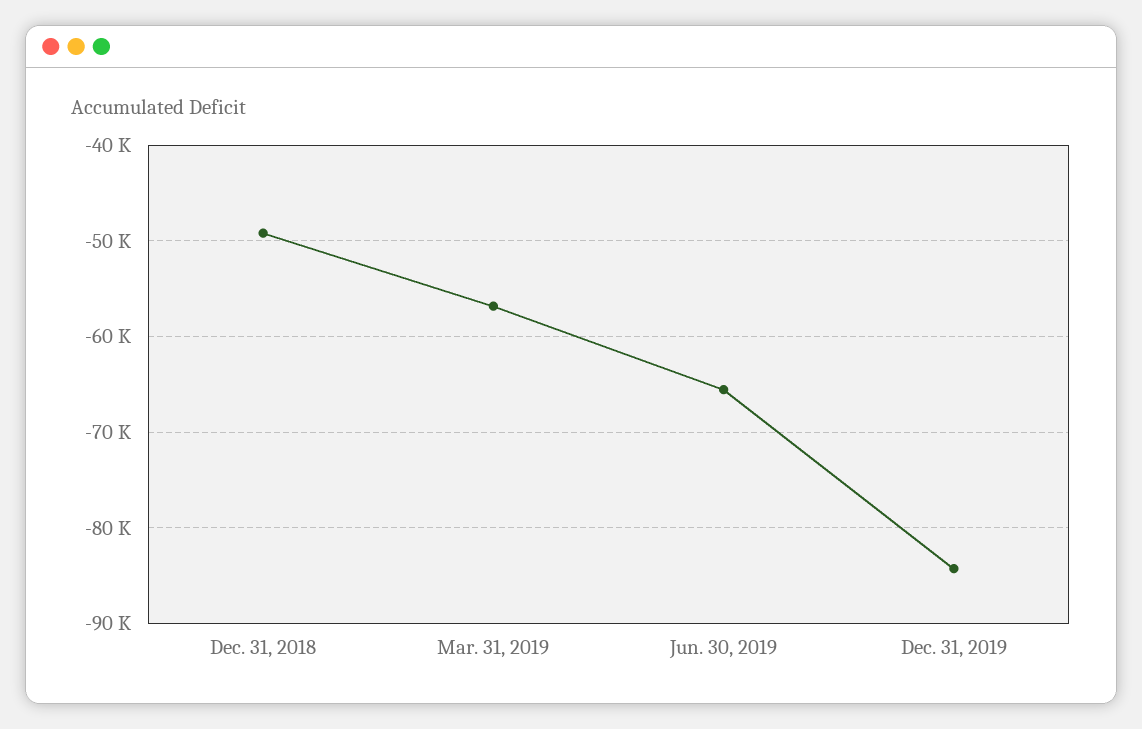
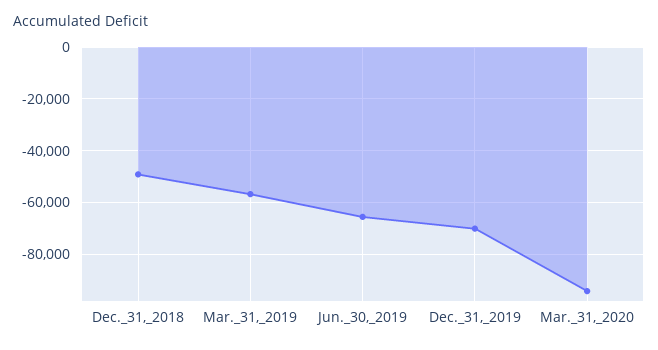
Dec. 31, 2019: -84000 -> -70000
Mar._31,_2020: none -> -95000

